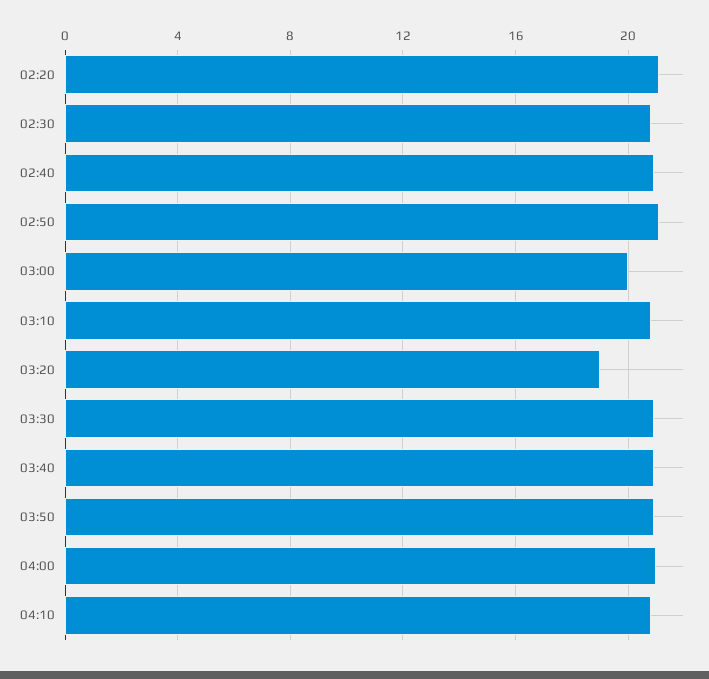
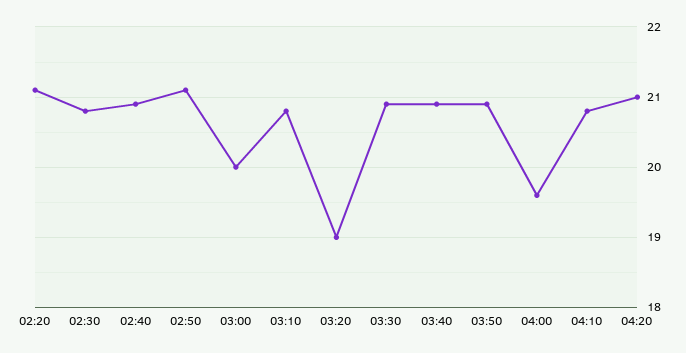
04:00: 21 -> 19.6
04:20: none -> 21

